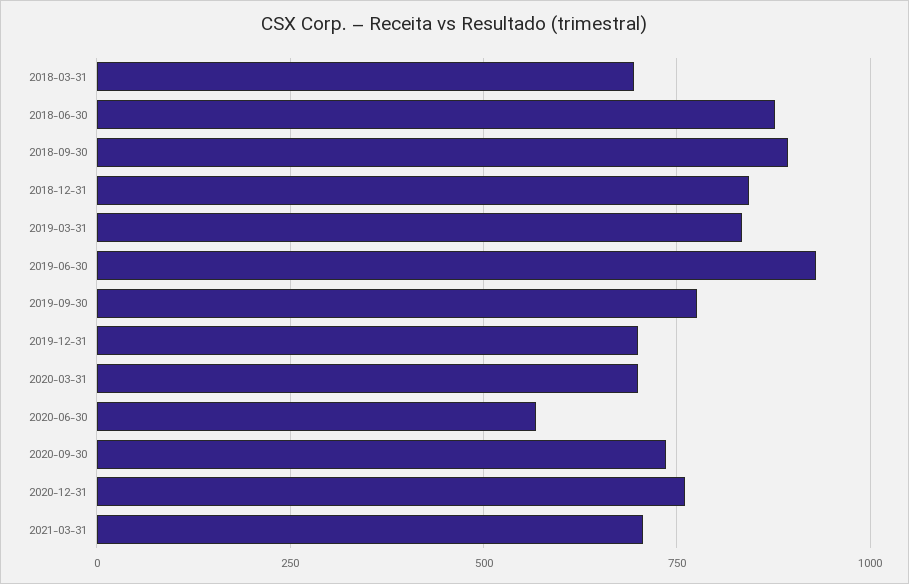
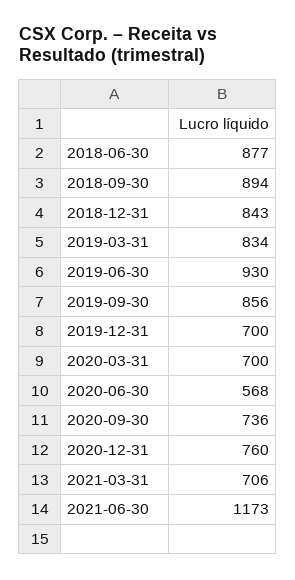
2018-03-31: 700 -> none
2019-09-30: 775 -> 856
2021-06-30: none -> 1173

